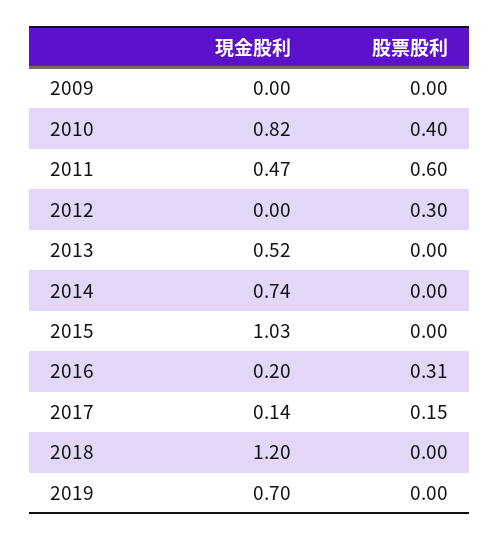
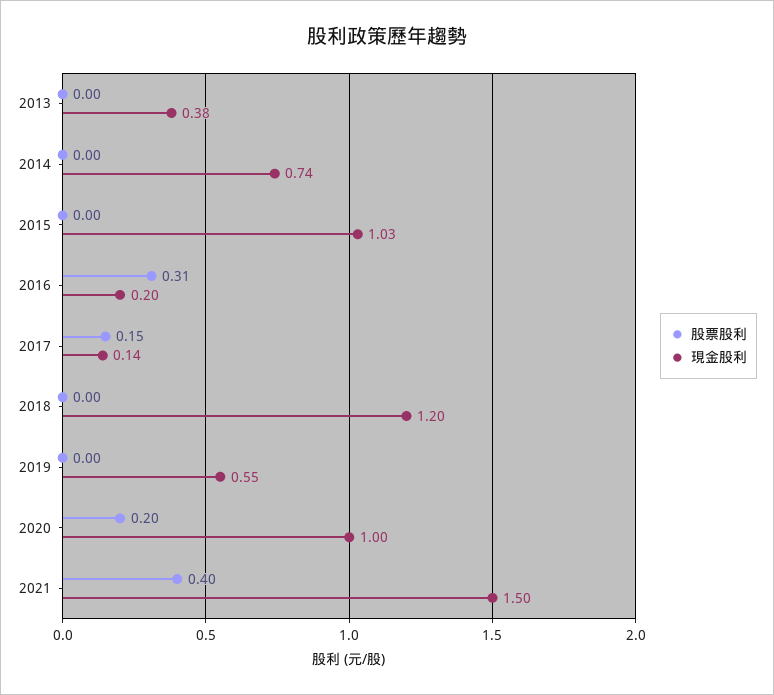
現金股利, 2009: 0 -> none
股票股利, 2009: 0 -> none
現金股利, 2010: 0.82 -> none
股票股利, 2010: 0.4 -> none
現金股利, 2011: 0.47 -> none
股票股利, 2011: 0.6 -> none
現金股利, 2012: 0 -> none
股票股利, 2012: 0.3 -> none
現金股利, 2013: 0.52 -> 0.38
現金股利, 2019: 0.7 -> 0.55
股票股利, 2020: none -> 0.2
現金股利, 2020: none -> 1
股票股利, 2021: none -> 0.4
現金股利, 2021: none -> 1.5

